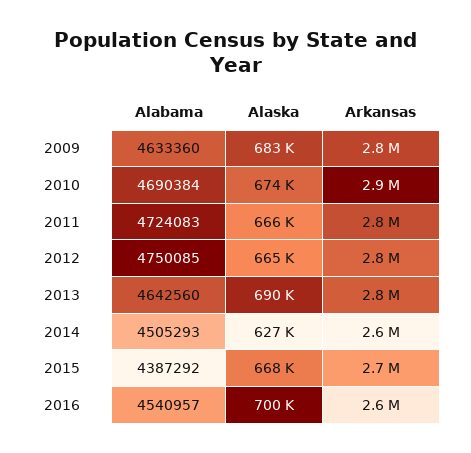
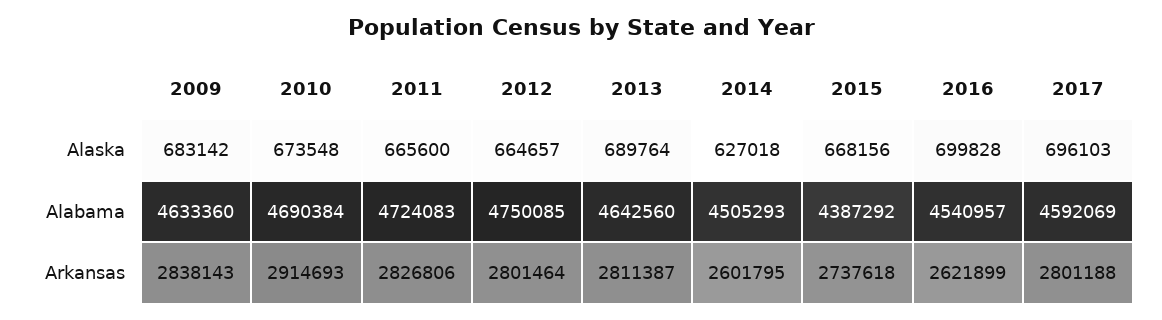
Alaska, 2017: none -> 696103
Alabama, 2017: none -> 4592069
Arkansas, 2017: none -> 2801188

